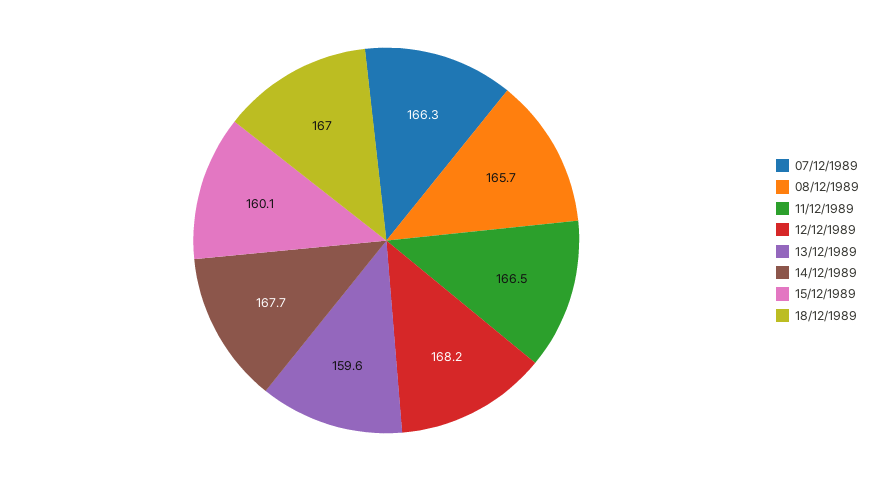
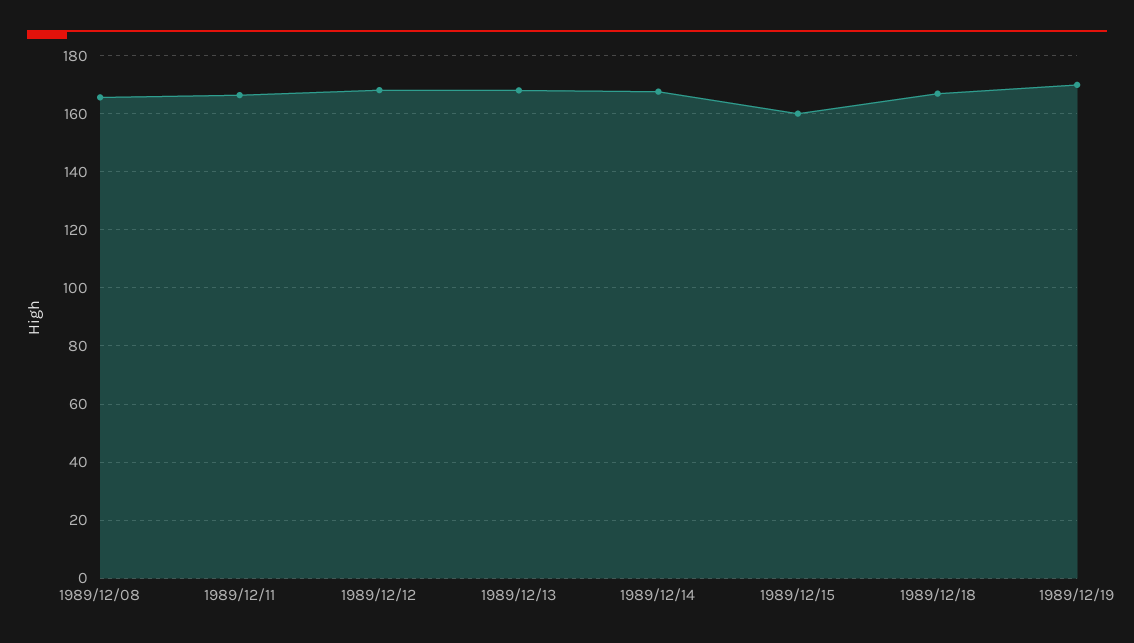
07/12/1989: 166.3 -> none
13/12/1989: 159.6 -> 167.5
1989/12/19: none -> 170

